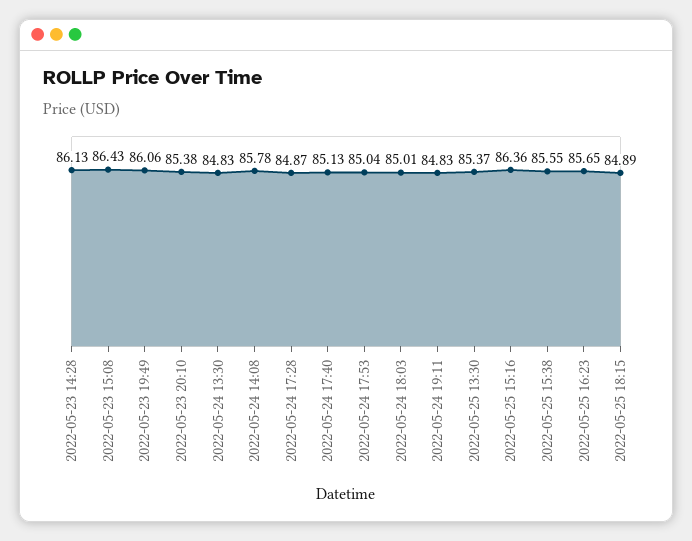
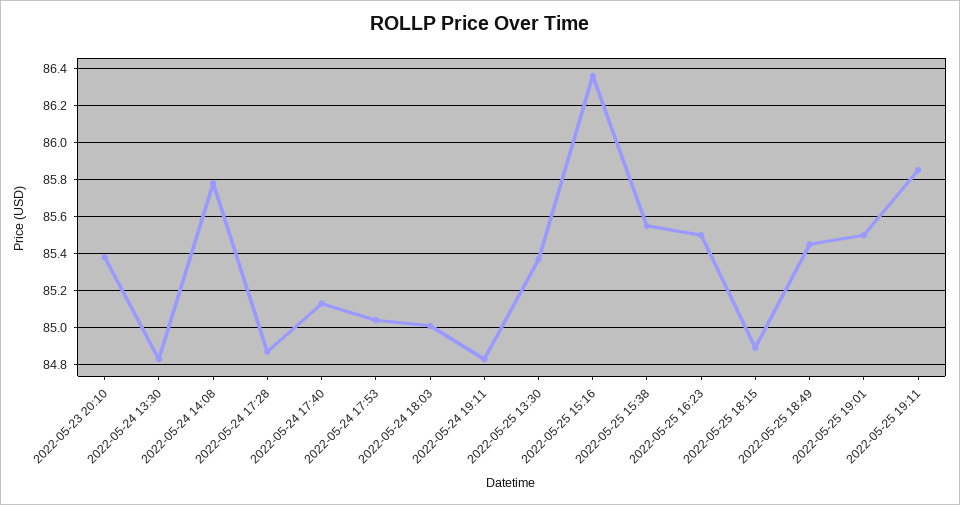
2022-05-23 14:28: 86.13 -> none
2022-05-23 15:08: 86.43 -> none
2022-05-23 19:49: 86.06 -> none
2022-05-25 16:23: 85.65 -> 85.5
2022-05-25 18:49: none -> 85.45
2022-05-25 19:01: none -> 85.5
2022-05-25 19:11: none -> 85.85

